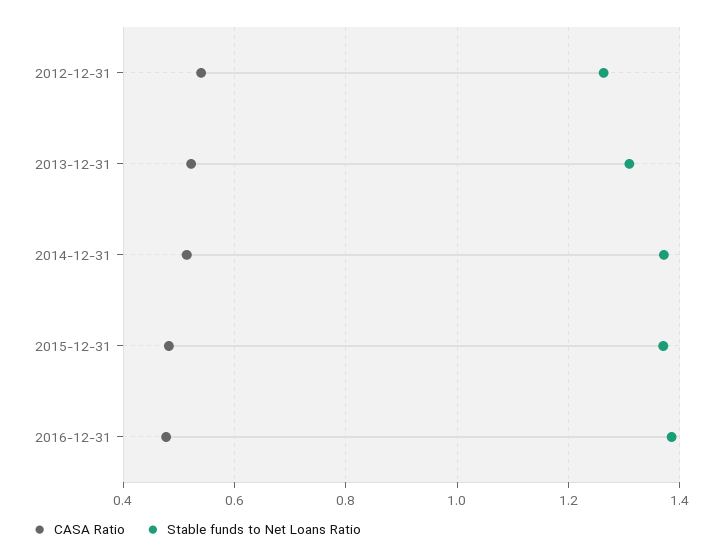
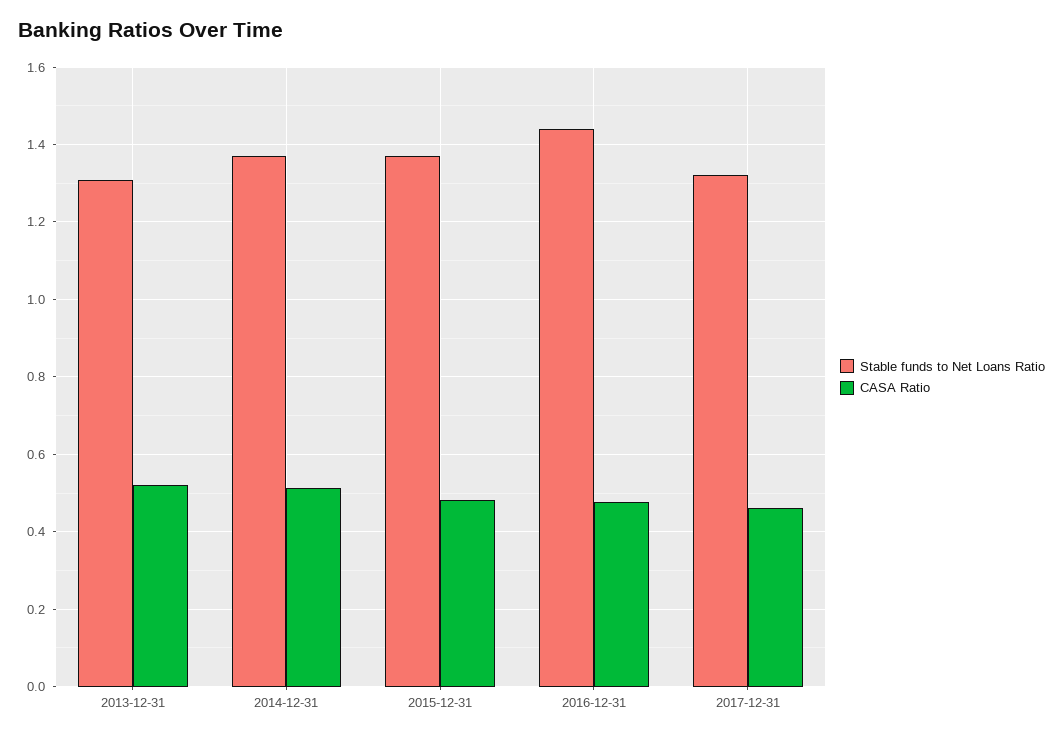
CASA Ratio, 2012-12-31: 0.54 -> none
Stable funds to Net Loans Ratio, 2012-12-31: 1.26 -> none
Stable funds to Net Loans Ratio, 2016-12-31: 1.38 -> 1.44
Stable funds to Net Loans Ratio, 2017-12-31: none -> 1.32
CASA Ratio, 2017-12-31: none -> 0.46

